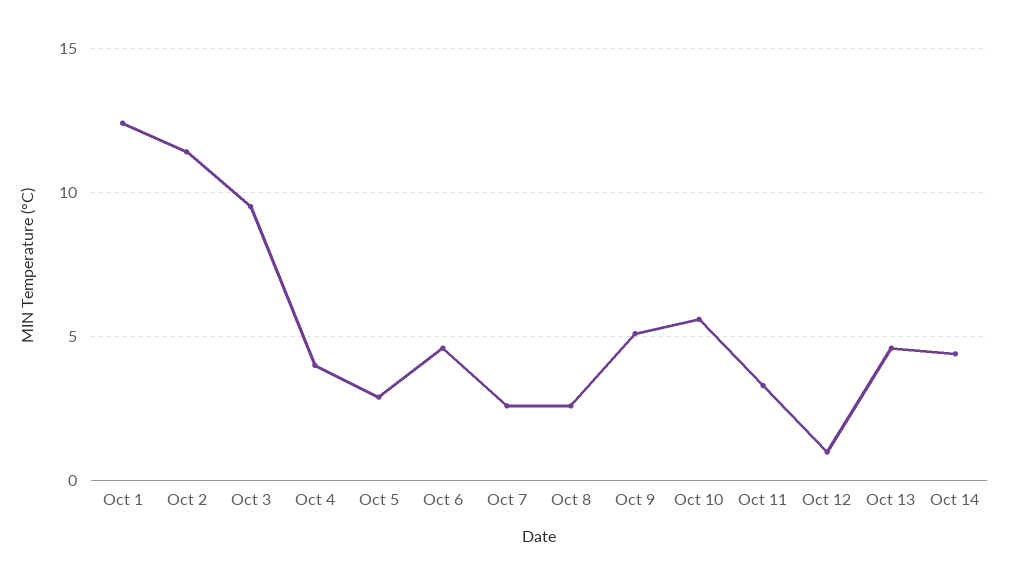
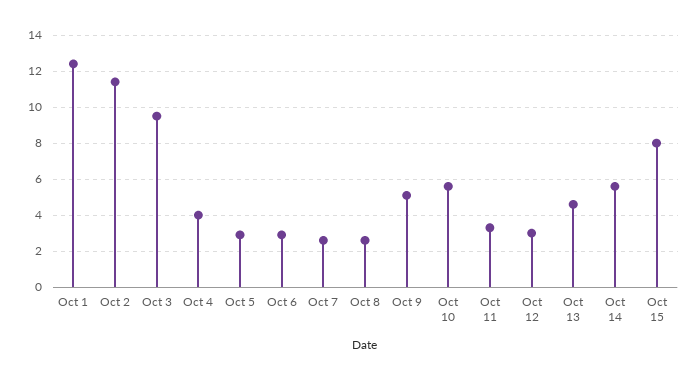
Oct 6: 4.5 -> 3
Oct 12: 1 -> 3
Oct 14: 4.5 -> 5.5
Oct 15: none -> 8

